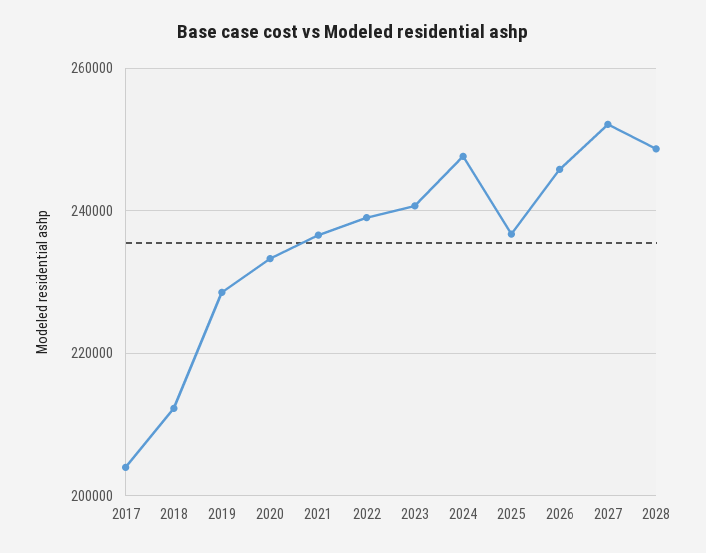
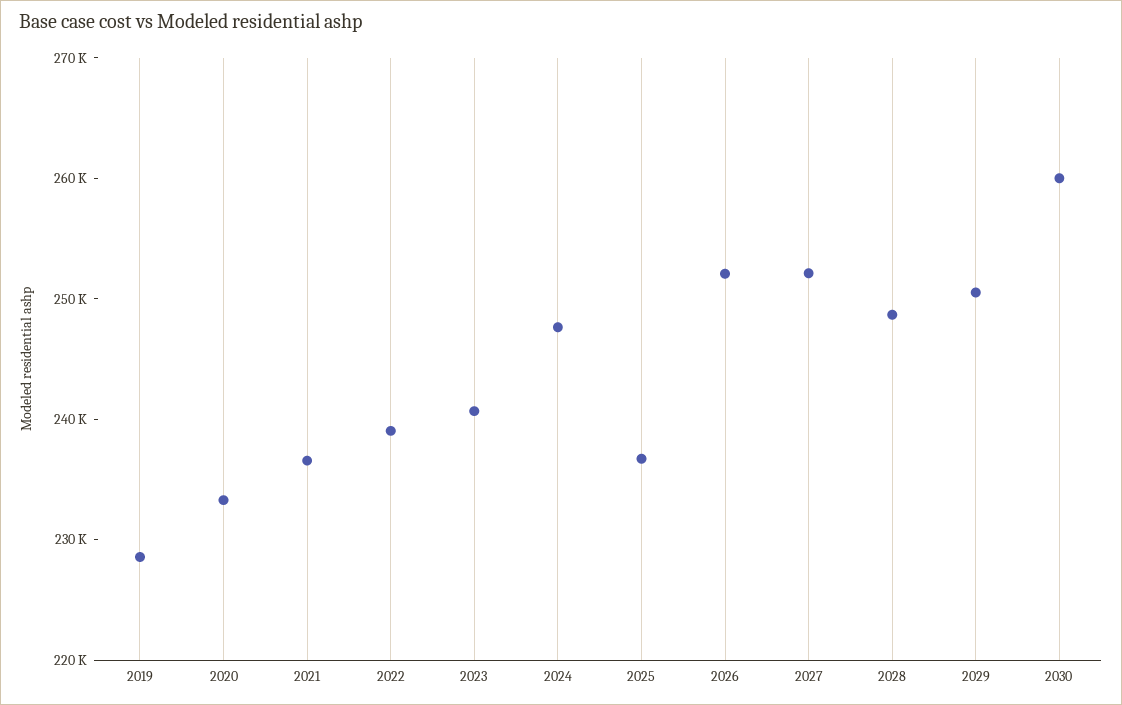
2017: 204000 -> none
2018: 212000 -> none
2026: 246000 -> 252000
2029: none -> 250000
2030: none -> 260000

